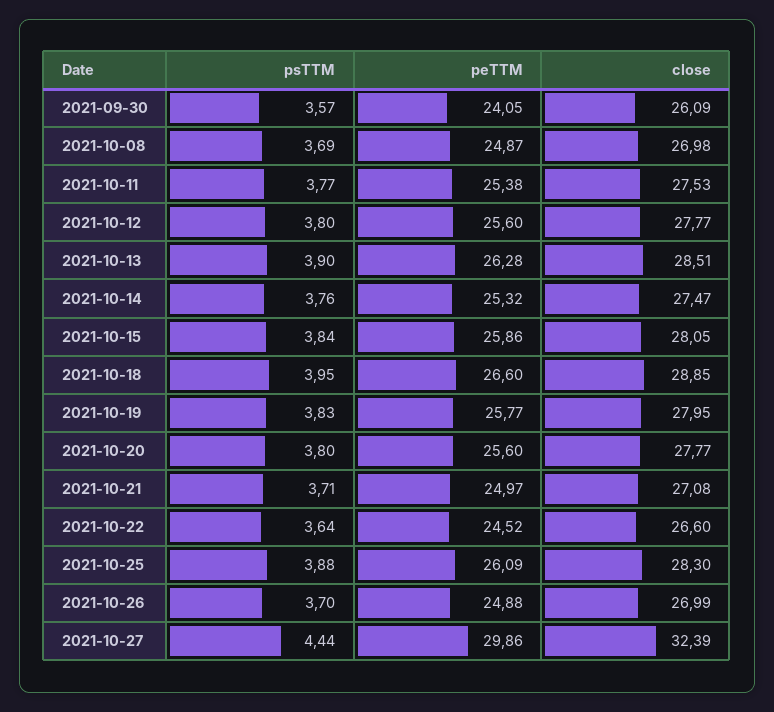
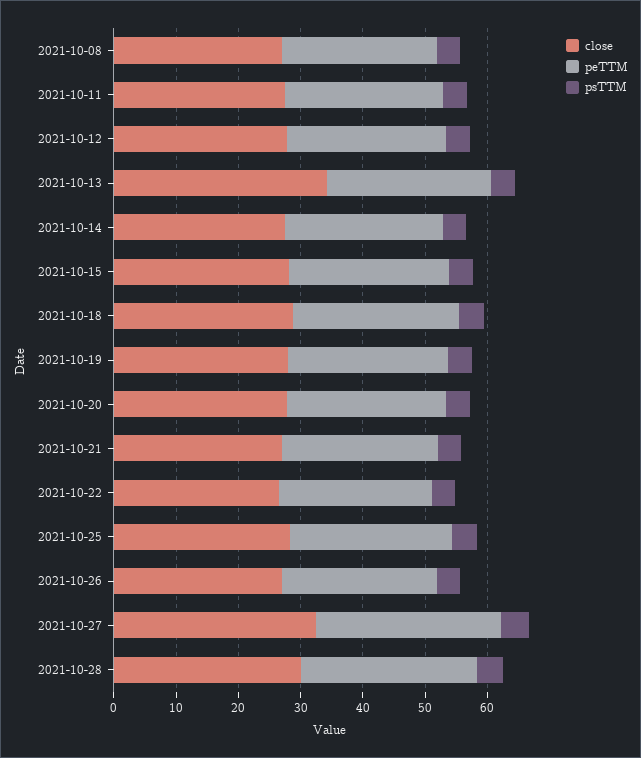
psTTM, 2021-09-30: 3.57 -> none
peTTM, 2021-09-30: 24.05 -> none
close, 2021-09-30: 26.09 -> none
close, 2021-10-13: 28.51 -> 34
close, 2021-10-28: none -> 30
peTTM, 2021-10-28: none -> 28
psTTM, 2021-10-28: none -> 4

